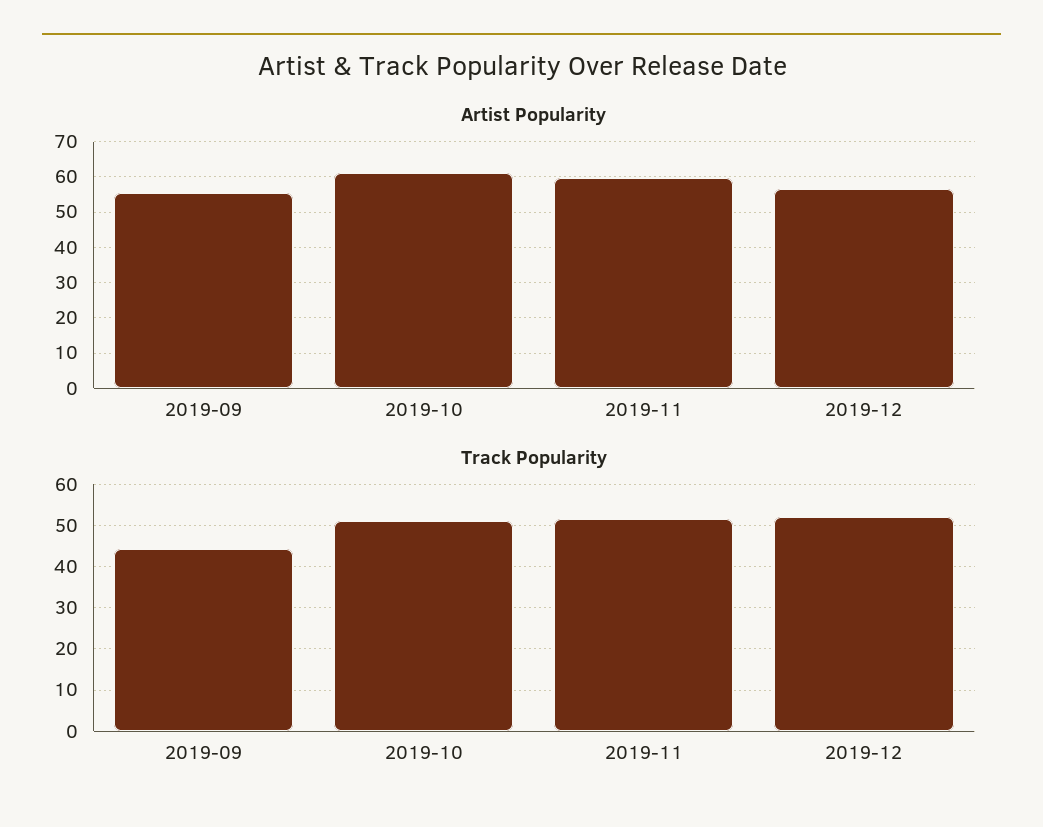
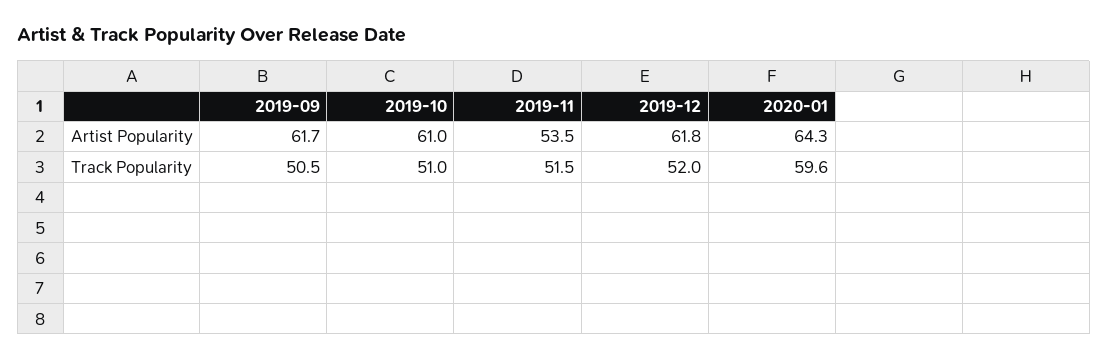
Artist Popularity, 2019-09: 56 -> 61.7
Artist Popularity, 2019-11: 60 -> 53.5
Artist Popularity, 2019-12: 56 -> 61.8
Track Popularity, 2019-09: 44 -> 50.5
Artist Popularity, 2020-01: none -> 64.3
Track Popularity, 2020-01: none -> 59.6

